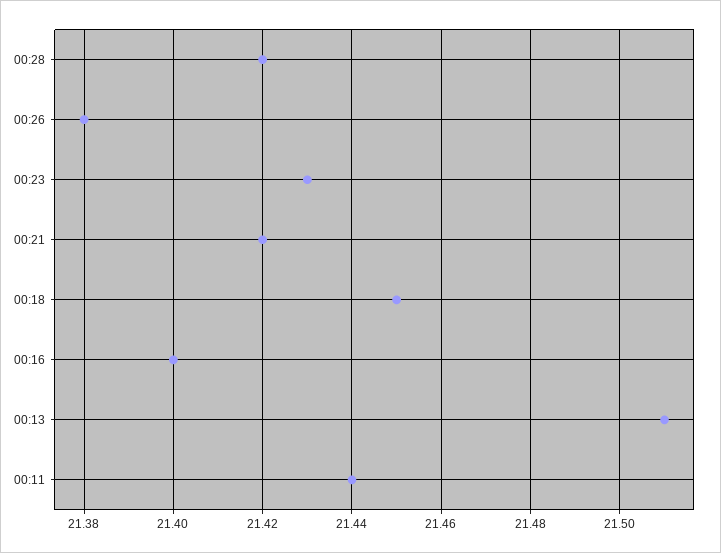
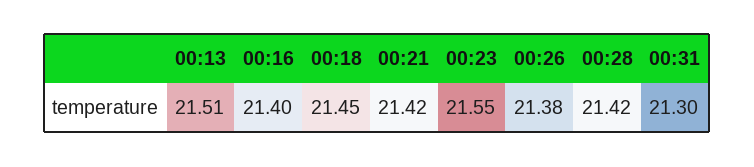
00:23: 21.43 -> 21.55
00:11: 21.44 -> none
00:31: none -> 21.3

